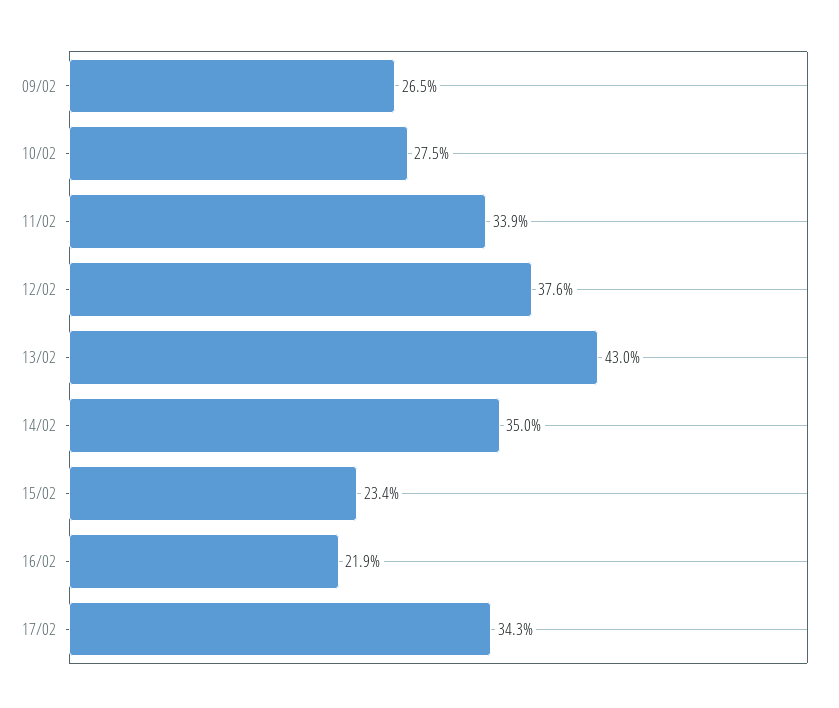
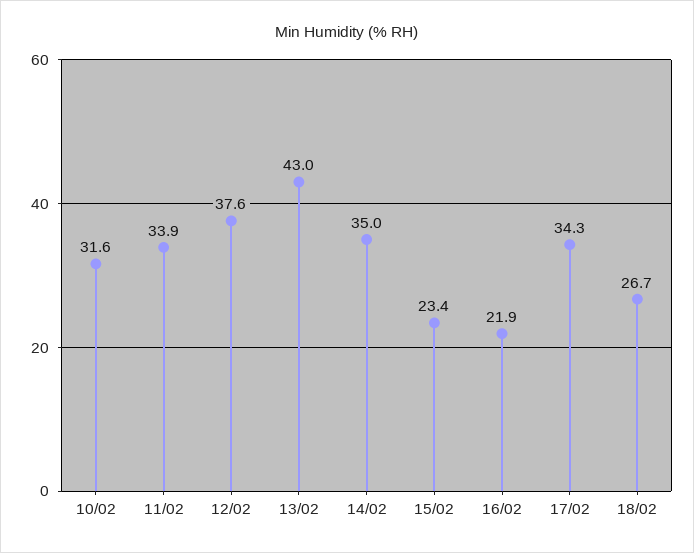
09/02: 26.5 -> none
10/02: 27.5 -> 31.6
18/02: none -> 26.7

